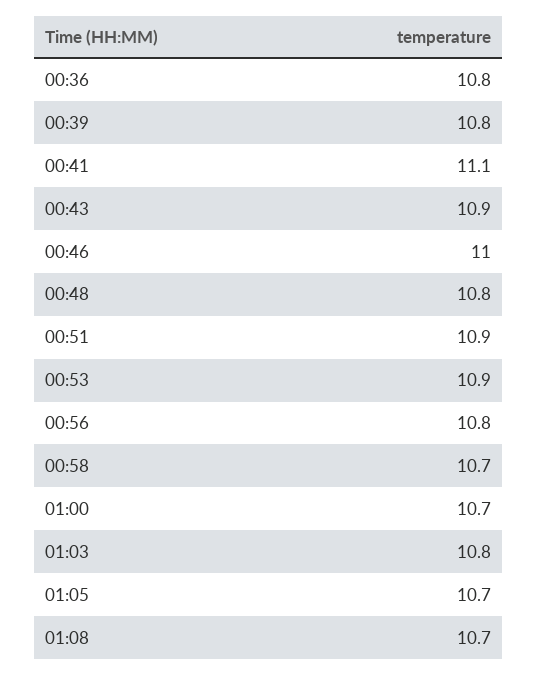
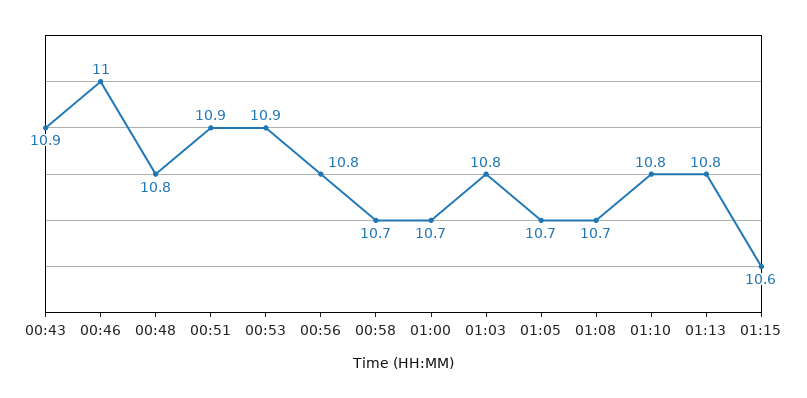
00:36: 10.8 -> none
00:39: 10.8 -> none
00:41: 11.1 -> none
01:10: none -> 10.8
01:13: none -> 10.8
01:15: none -> 10.6

